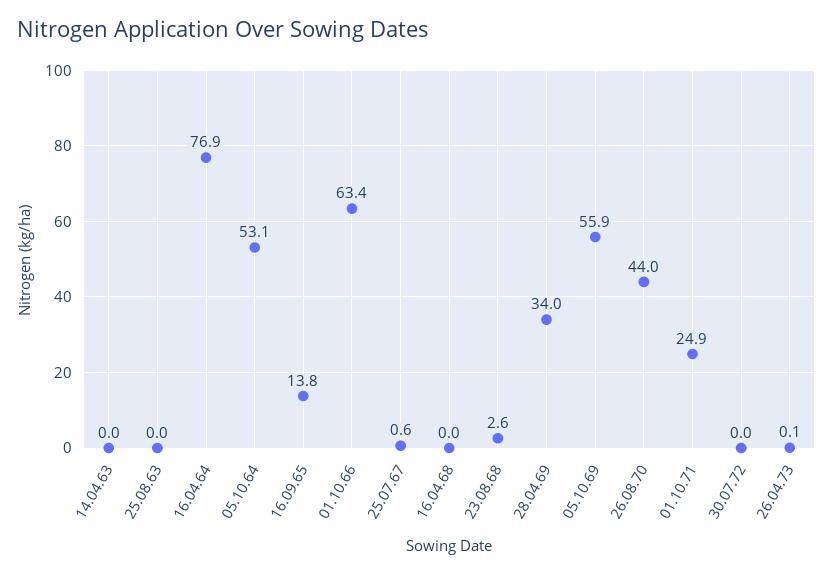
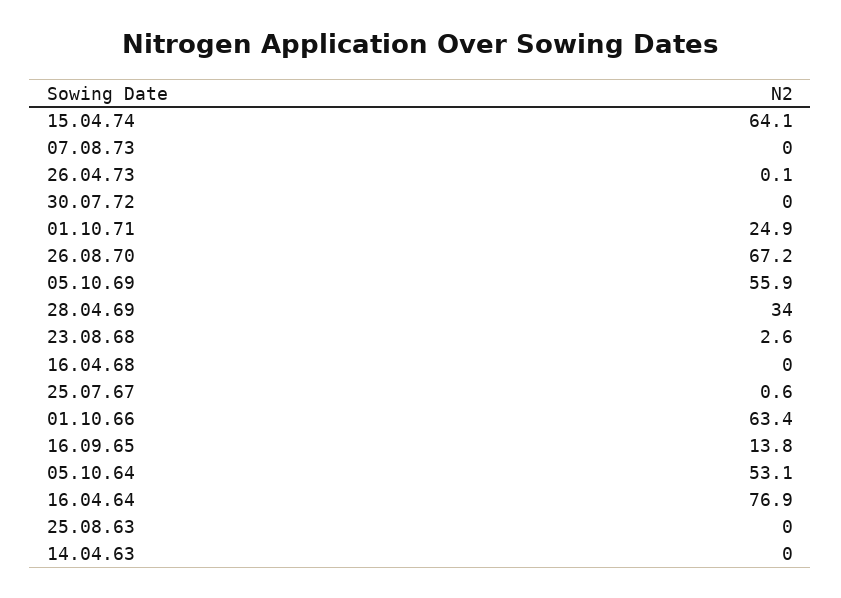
26.08.70: 44 -> 67.2
15.04.74: none -> 64.1
07.08.73: none -> 0

